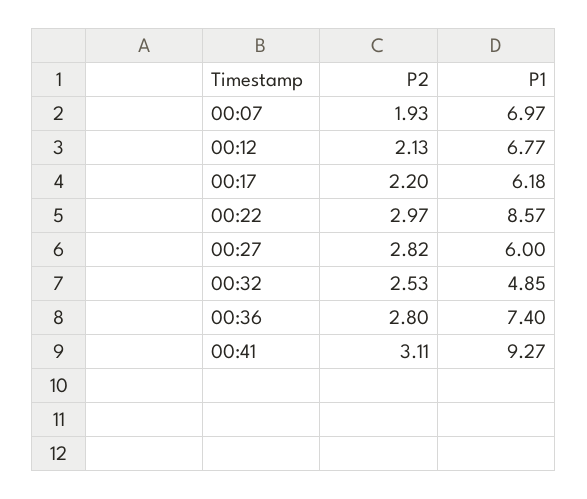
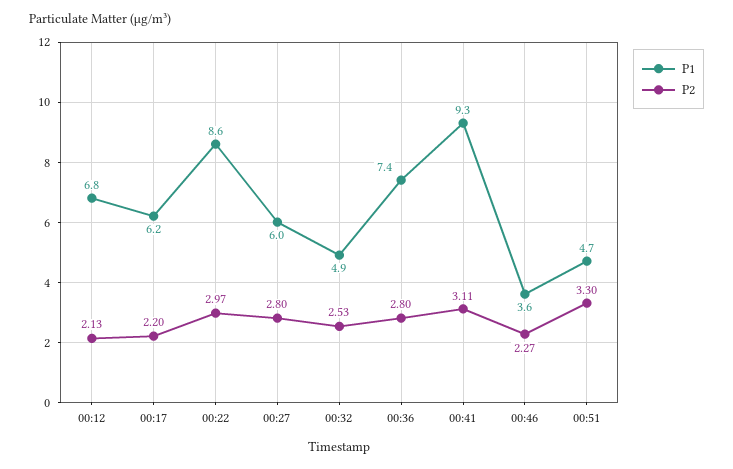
P2, 00:07: 1.93 -> none
P1, 00:07: 6.97 -> none
P2, 00:27: 2.82 -> 2.8
P1, 00:46: none -> 3.6
P2, 00:46: none -> 2.27
P1, 00:51: none -> 4.7
P2, 00:51: none -> 3.3

